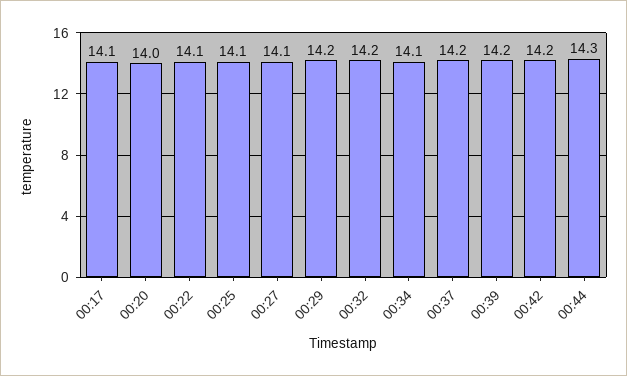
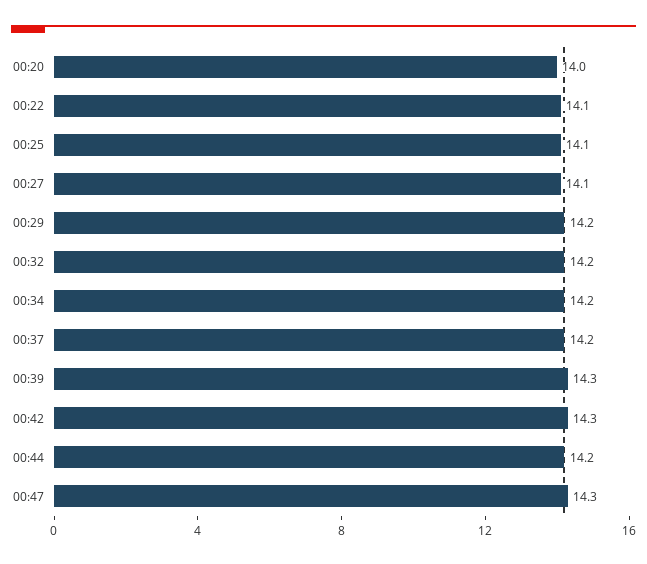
00:17: 14.1 -> none
00:34: 14.1 -> 14.2
00:39: 14.2 -> 14.3
00:42: 14.2 -> 14.3
00:44: 14.3 -> 14.2
00:47: none -> 14.3

